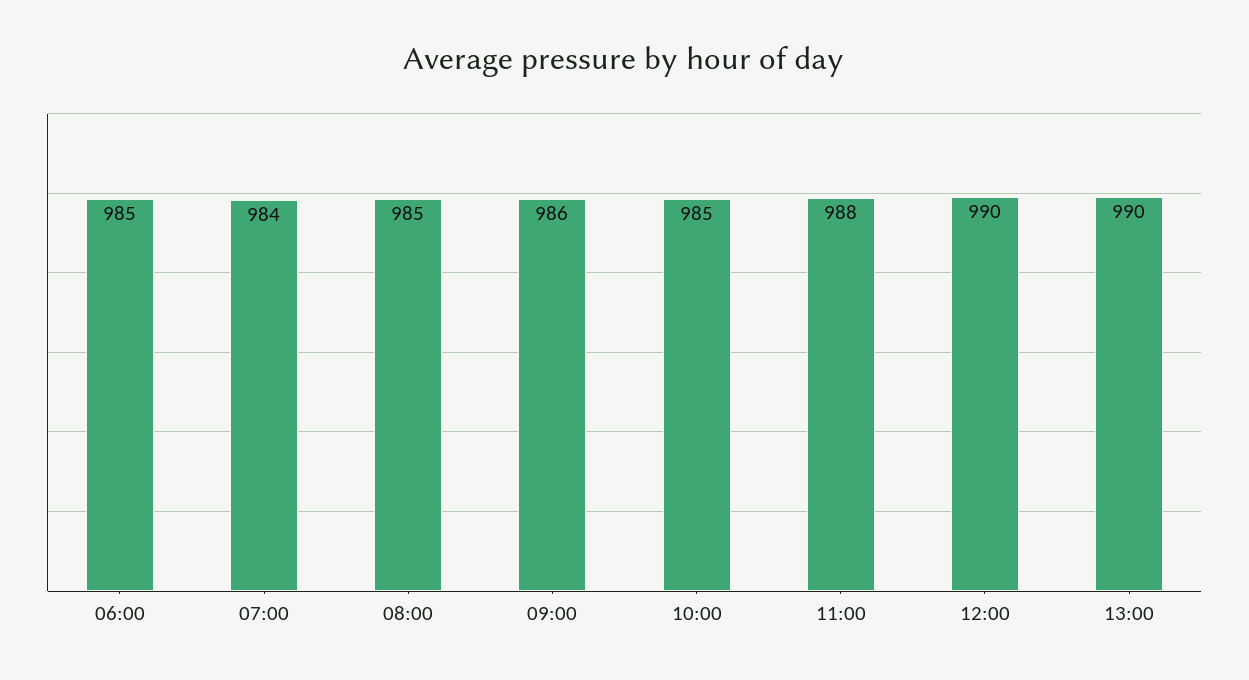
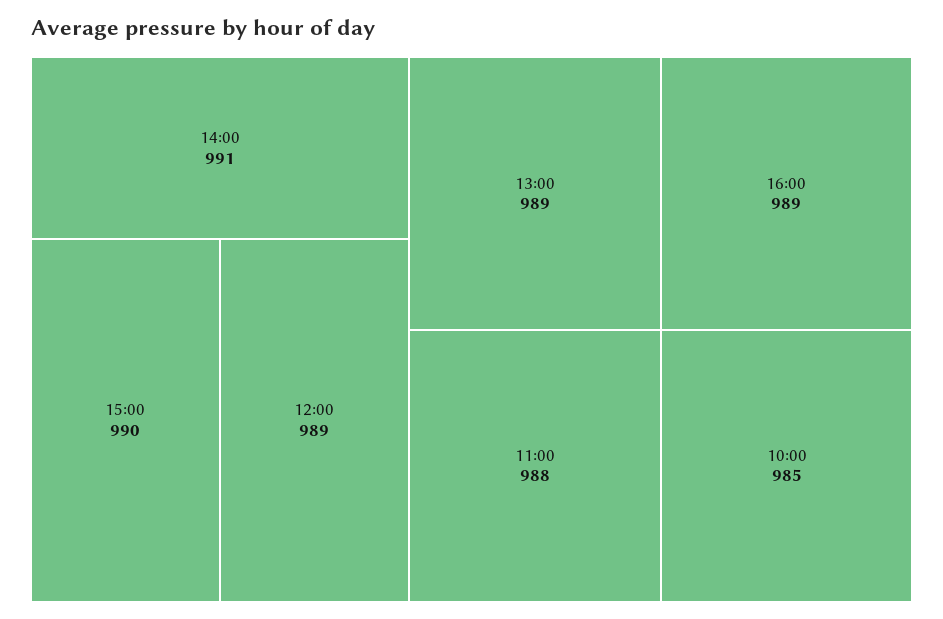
06:00: 985 -> none
07:00: 984 -> none
08:00: 985 -> none
09:00: 986 -> none
12:00: 990 -> 989
13:00: 990 -> 989
14:00: none -> 991
15:00: none -> 990
16:00: none -> 989

